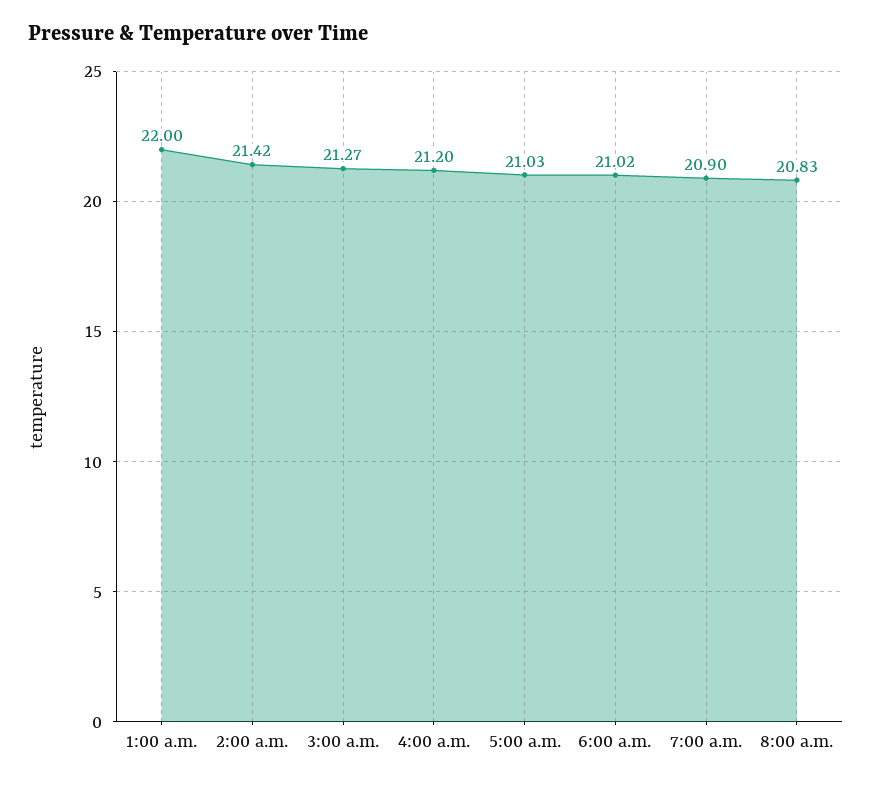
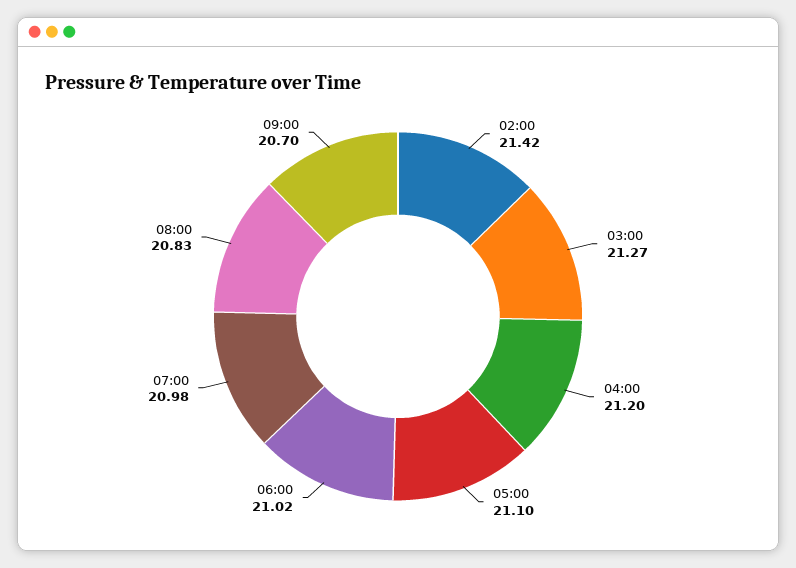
1:00 a.m.: 22 -> none
5:00 a.m.: 21.03 -> 21.1
7:00 a.m.: 20.9 -> 20.98
09:00: none -> 20.7

